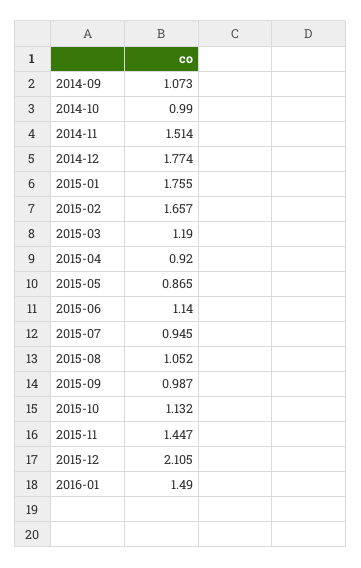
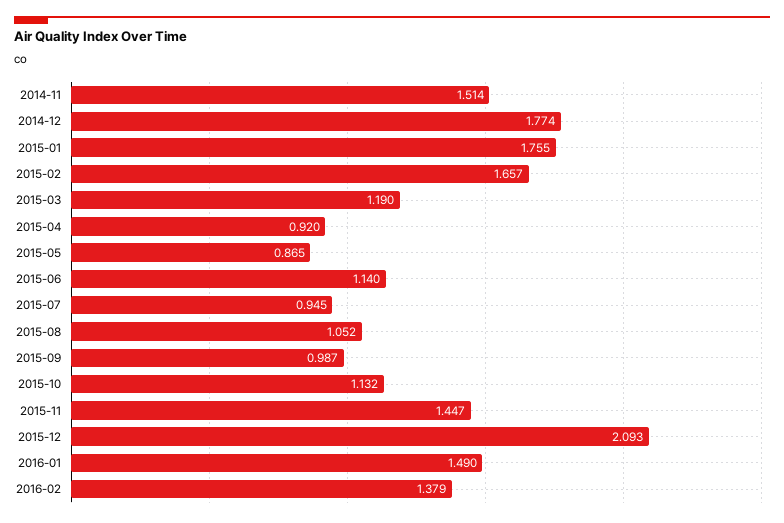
2014-09: 1.073 -> none
2014-10: 0.99 -> none
2015-12: 2.105 -> 2.093
2016-02: none -> 1.379

